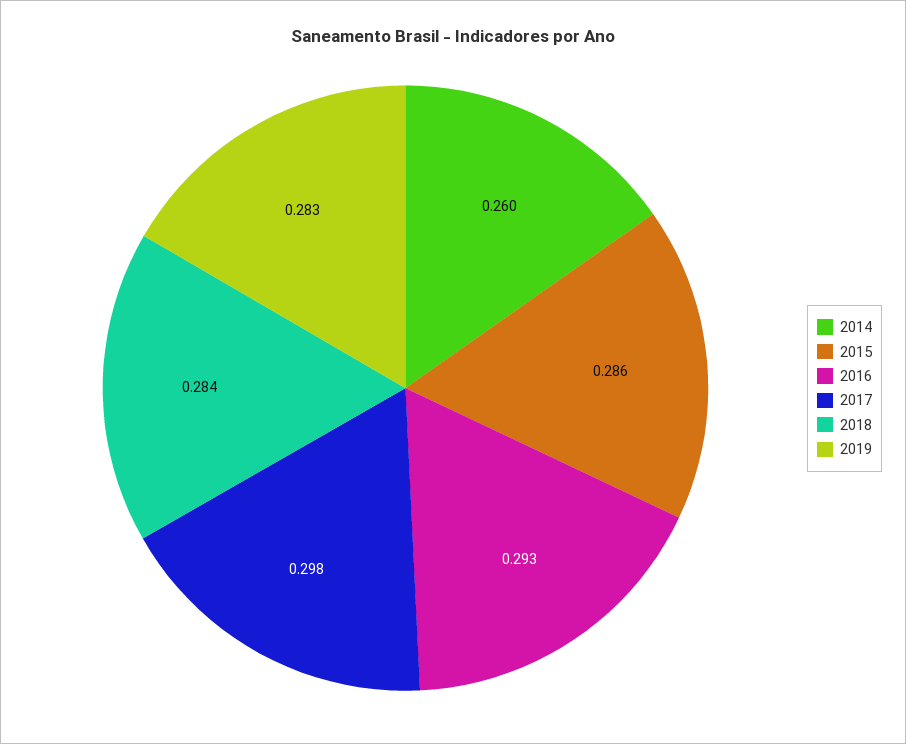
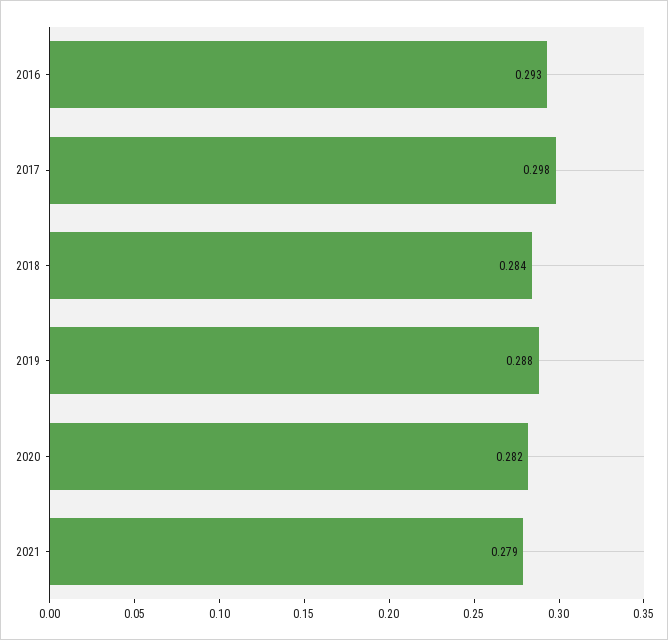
2014: 0.26 -> none
2015: 0.286 -> none
2019: 0.283 -> 0.288
2020: none -> 0.282
2021: none -> 0.279

